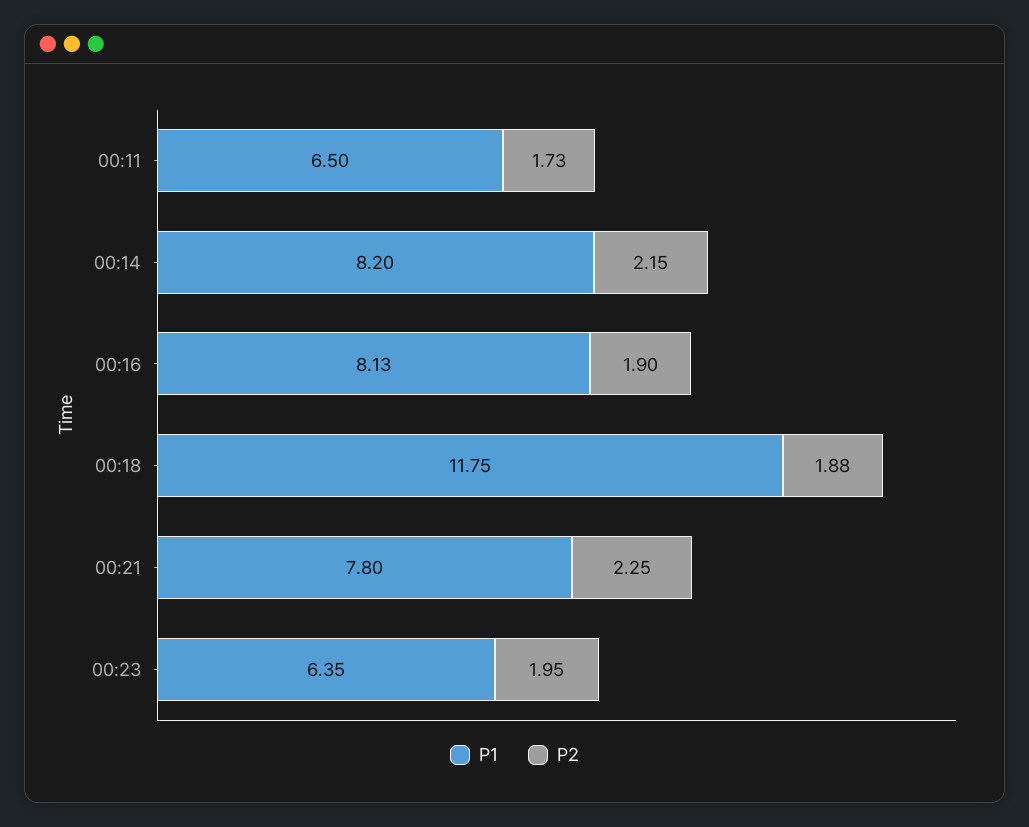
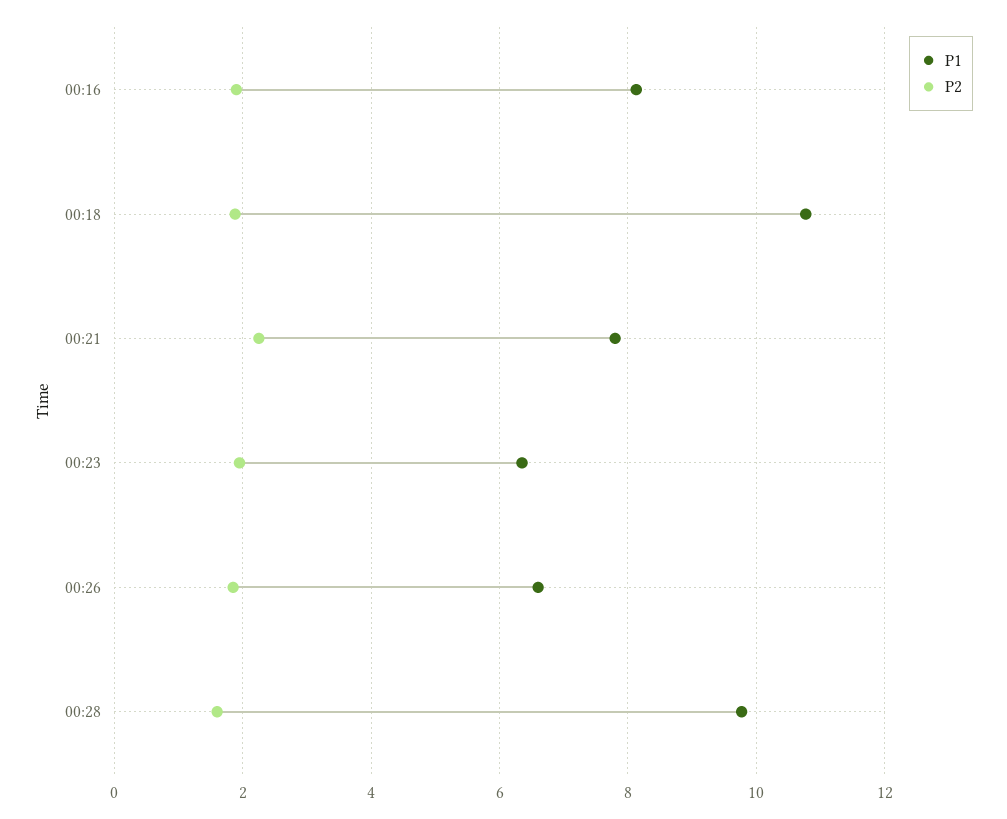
P1, 00:11: 6.5 -> none
P2, 00:11: 1.73 -> none
P1, 00:14: 8.2 -> none
P2, 00:14: 2.15 -> none
P1, 00:18: 11.75 -> 10.8
P1, 00:26: none -> 6.6
P2, 00:26: none -> 1.8
P1, 00:28: none -> 9.8
P2, 00:28: none -> 1.6

